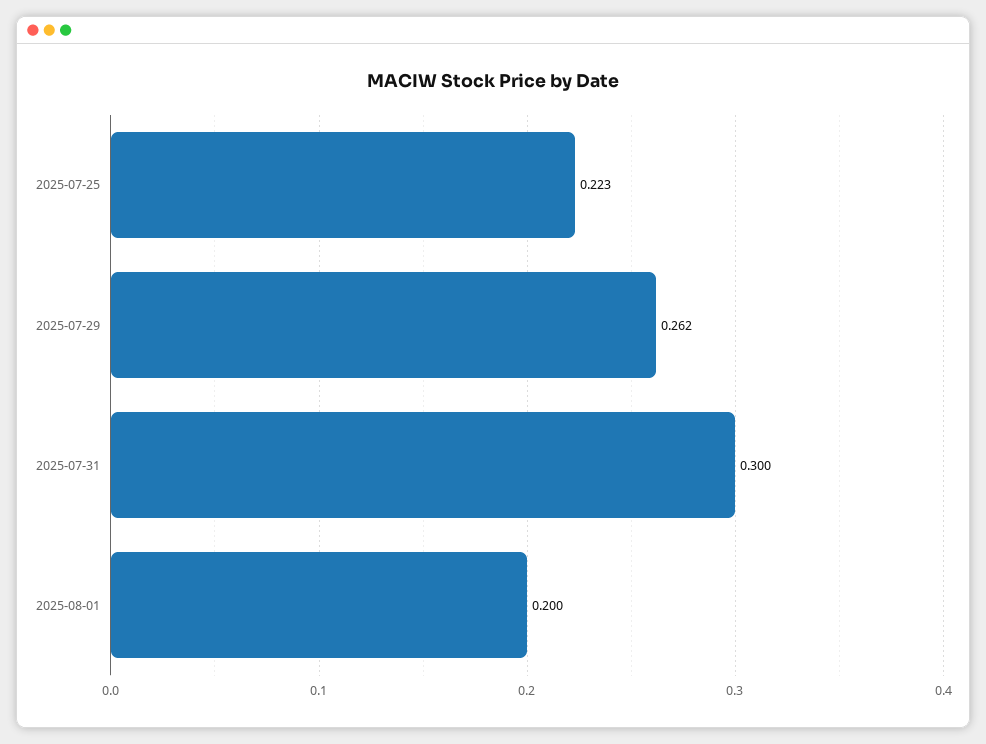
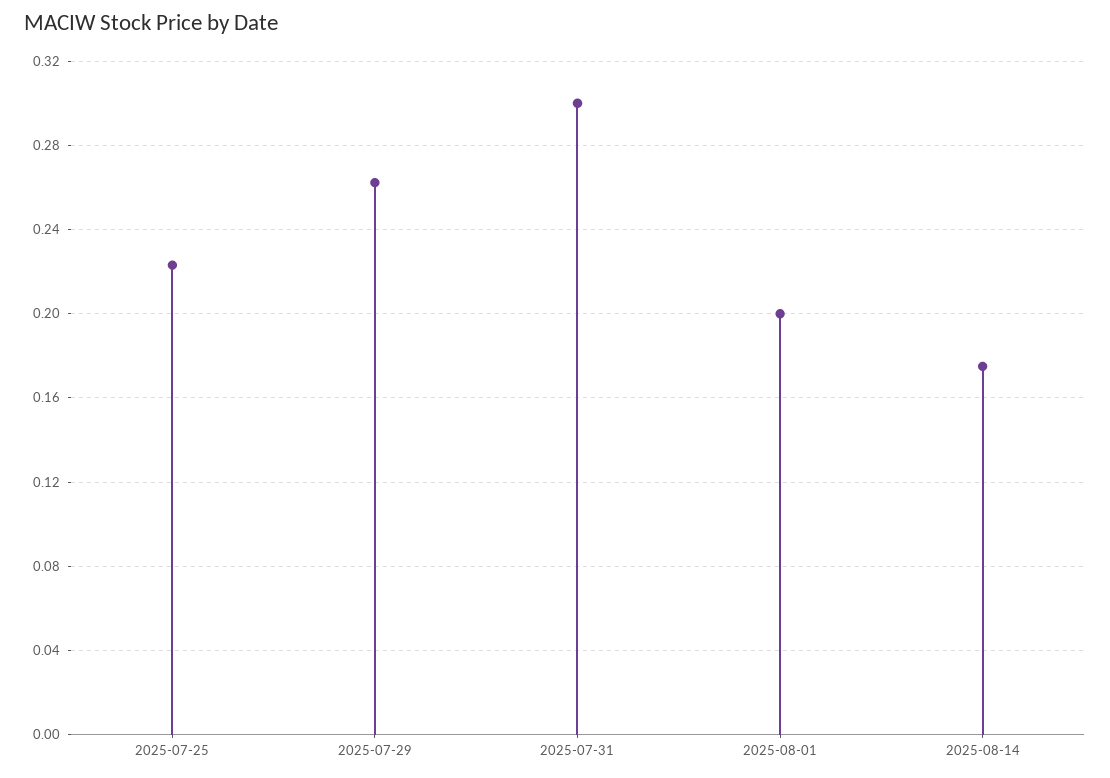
2025-08-14: none -> 0.175

